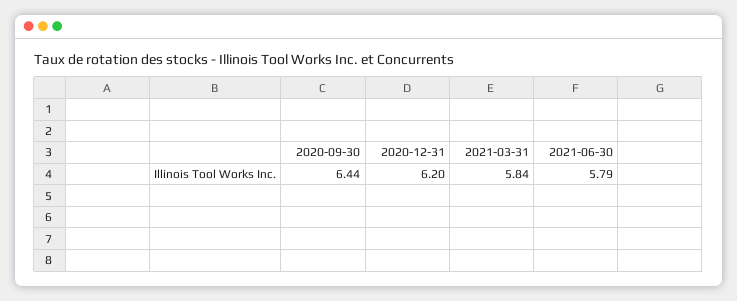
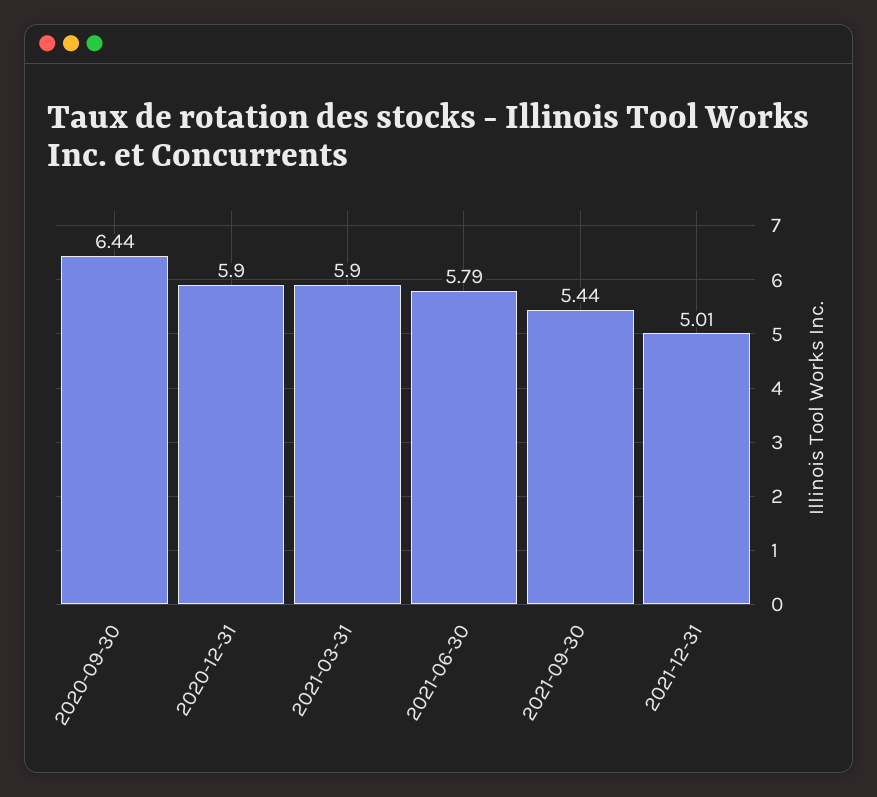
2020-12-31: 6.2 -> 5.9
2021-03-31: 5.84 -> 5.9
2021-09-30: none -> 5.44
2021-12-31: none -> 5.01

